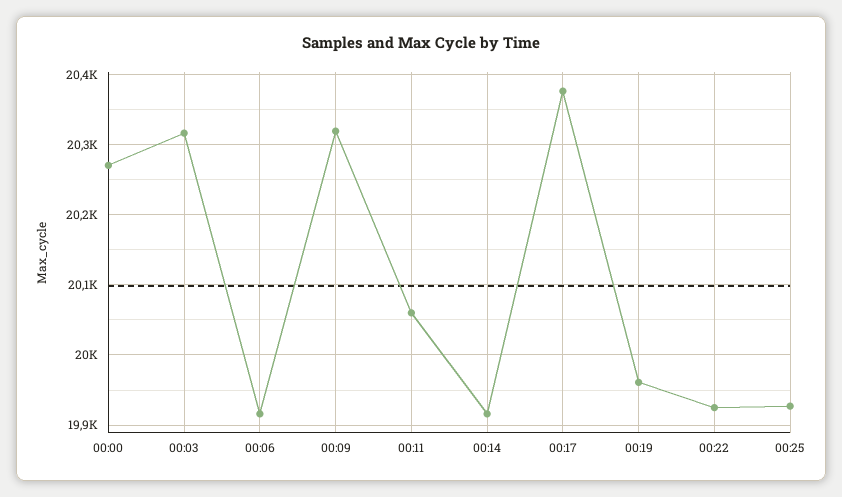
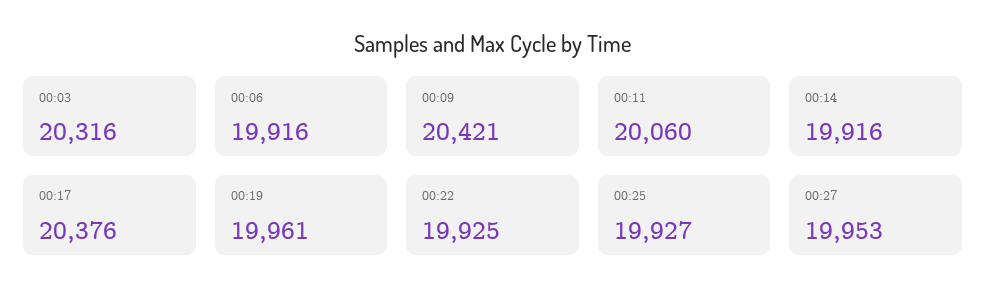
00:00: 20270 -> none
00:09: 20320 -> 20421
00:27: none -> 19953

